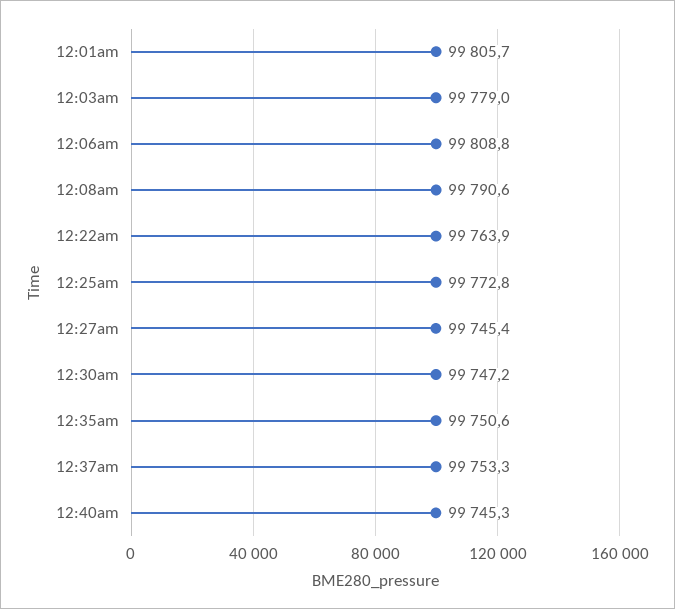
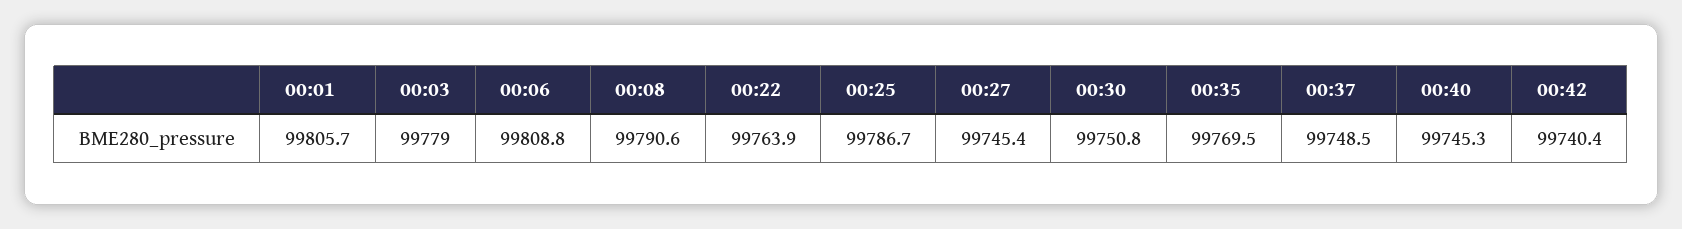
12:25am: 99772.8 -> 99786.7
12:30am: 99747.2 -> 99750.8
12:35am: 99750.6 -> 99769.5
12:37am: 99753.3 -> 99748.5
00:42: none -> 99740.4

